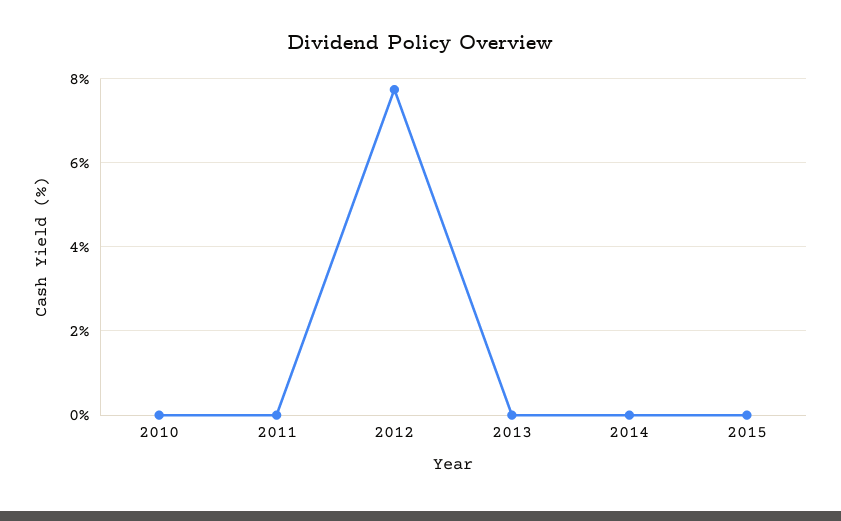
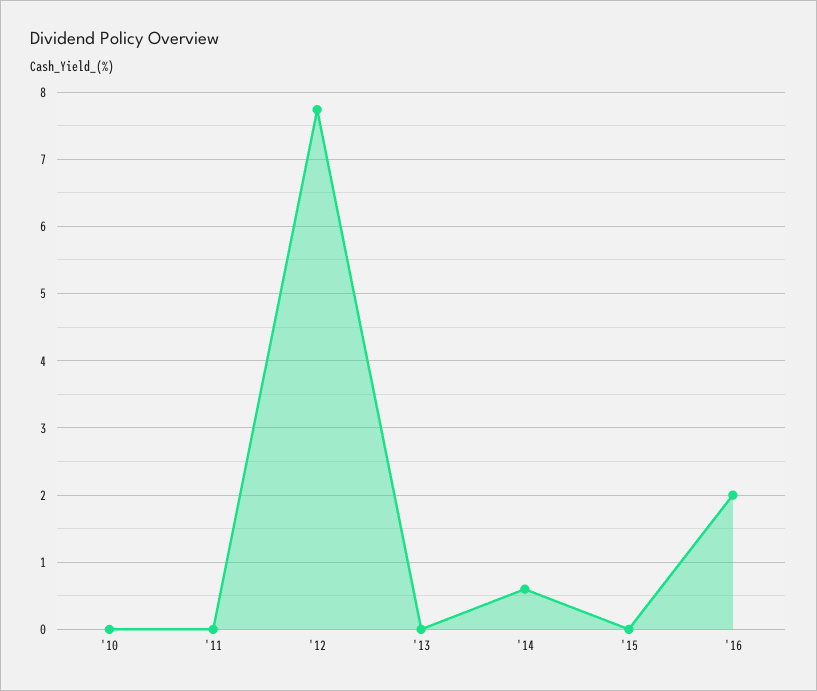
2014: 0 -> 0.6
'16: none -> 2

